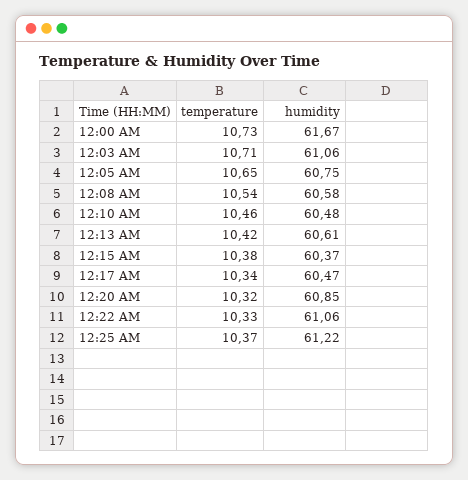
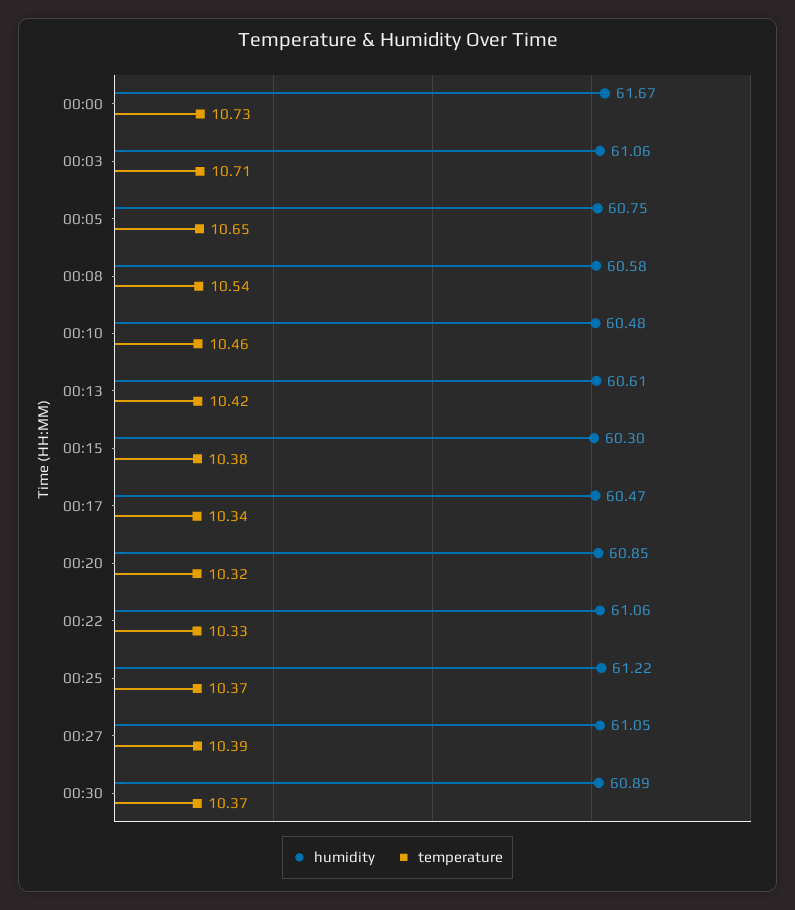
humidity, 12:15 AM: 60.37 -> 60.3
humidity, 00:27: none -> 61.05
temperature, 00:27: none -> 10.39
humidity, 00:30: none -> 60.89
temperature, 00:30: none -> 10.37

